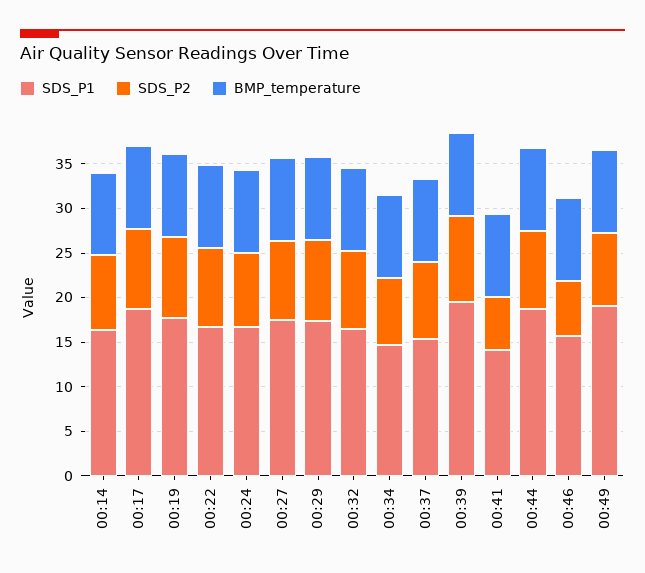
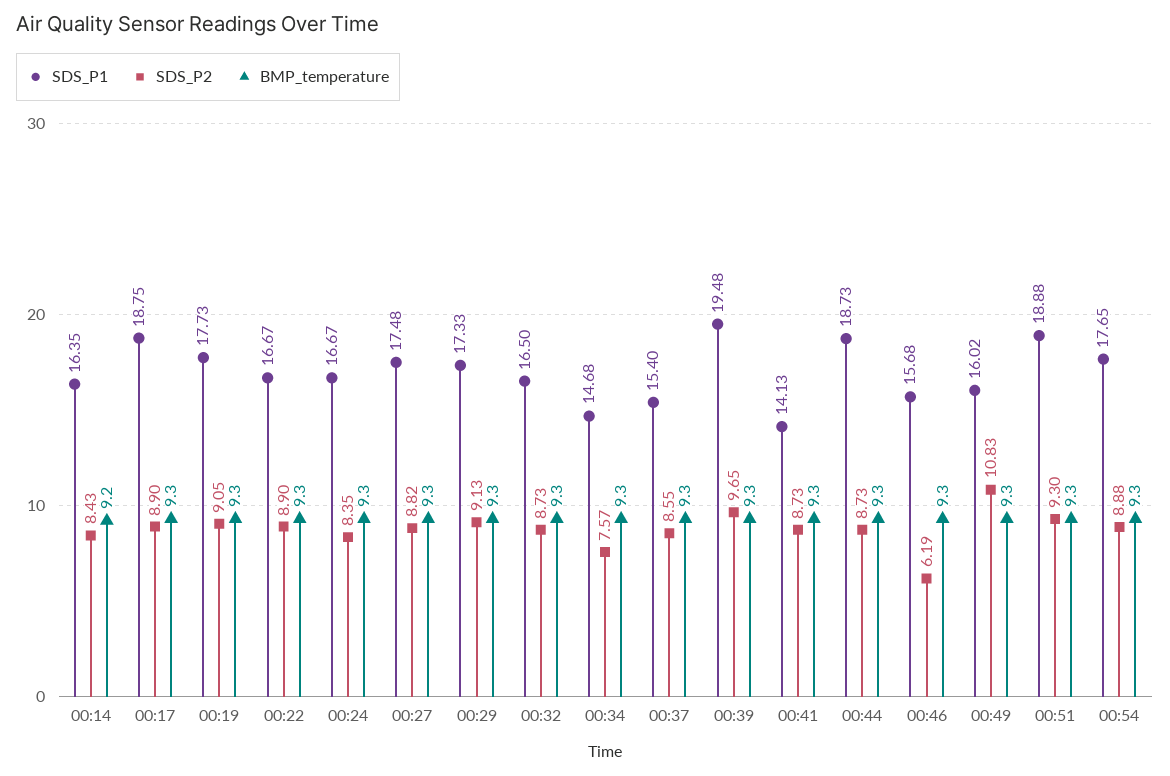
SDS_P2, 00:41: 6 -> 8.73
SDS_P1, 00:49: 19 -> 16.02
SDS_P2, 00:49: 8 -> 10.83
SDS_P1, 00:51: none -> 18.88
SDS_P2, 00:51: none -> 9.3
BMP_temperature, 00:51: none -> 9.3
SDS_P1, 00:54: none -> 17.65
SDS_P2, 00:54: none -> 8.88
BMP_temperature, 00:54: none -> 9.3

